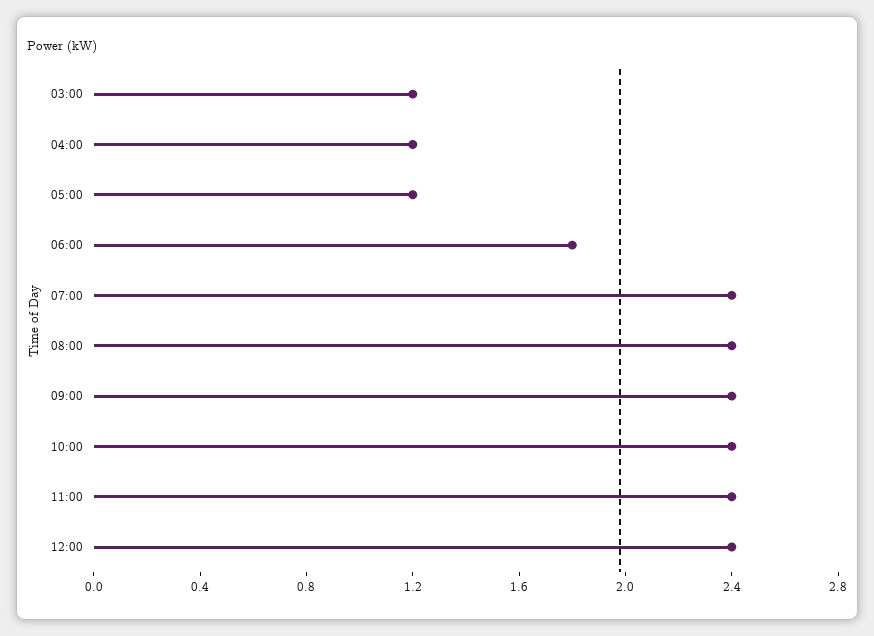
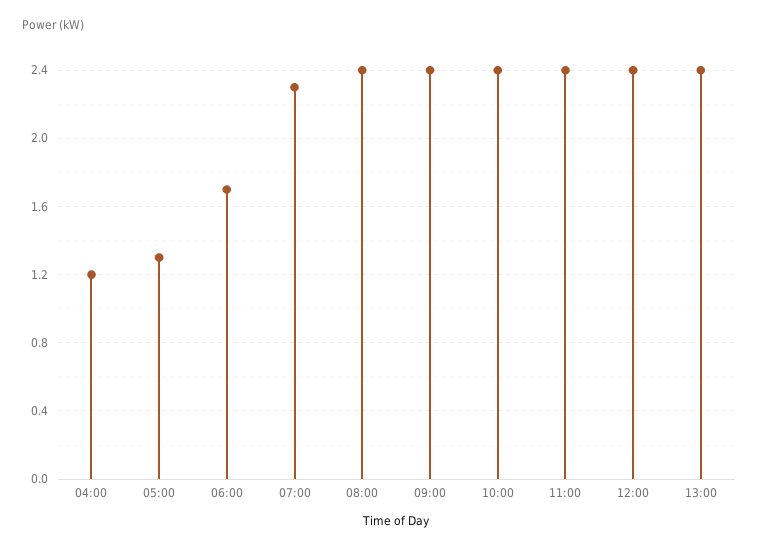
03:00: 1.2 -> none
05:00: 1.2 -> 1.3
06:00: 1.8 -> 1.7
07:00: 2.4 -> 2.3
13:00: none -> 2.4

